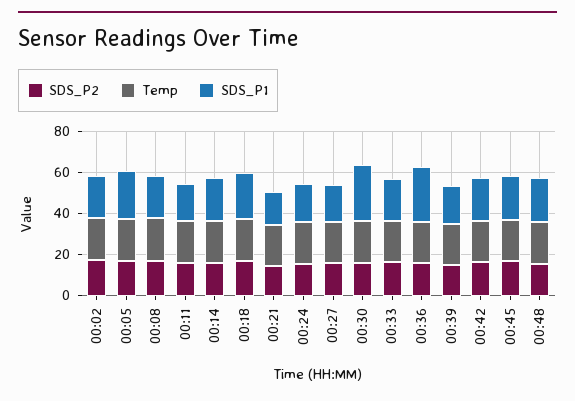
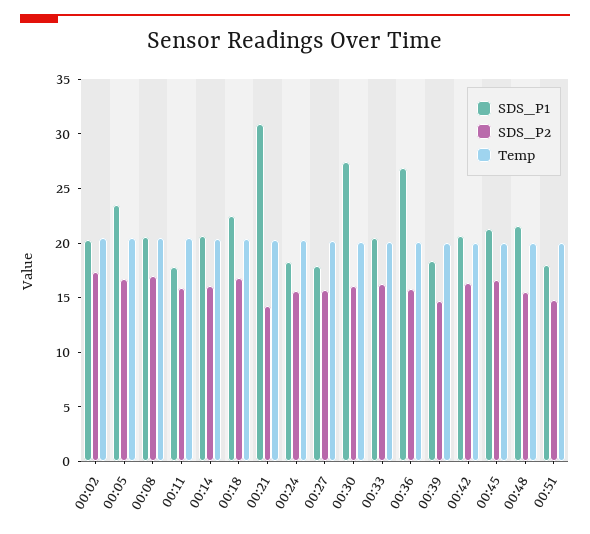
SDS_P1, 00:21: 15 -> 31
SDS_P1, 00:51: none -> 18
SDS_P2, 00:51: none -> 15
Temp, 00:51: none -> 20

